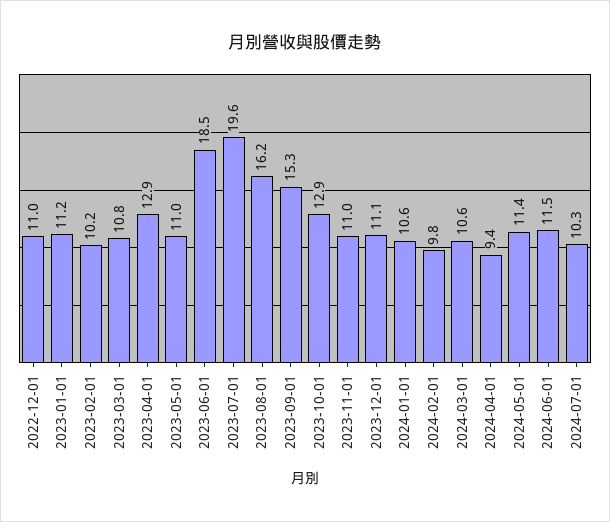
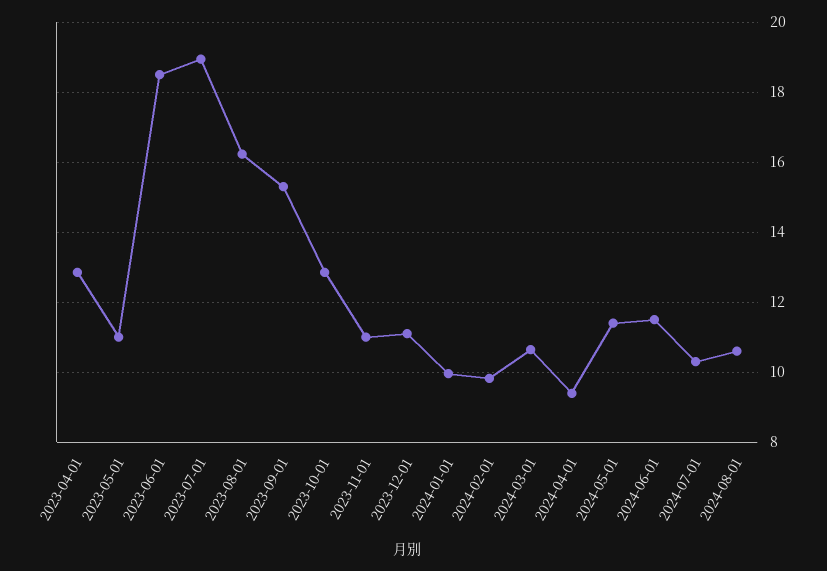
2022-12-01: 11 -> none
2023-01-01: 11.2 -> none
2023-02-01: 10.2 -> none
2023-03-01: 10.8 -> none
2023-07-01: 19.6 -> 19
2024-01-01: 10.6 -> 10
2024-08-01: none -> 10.6

